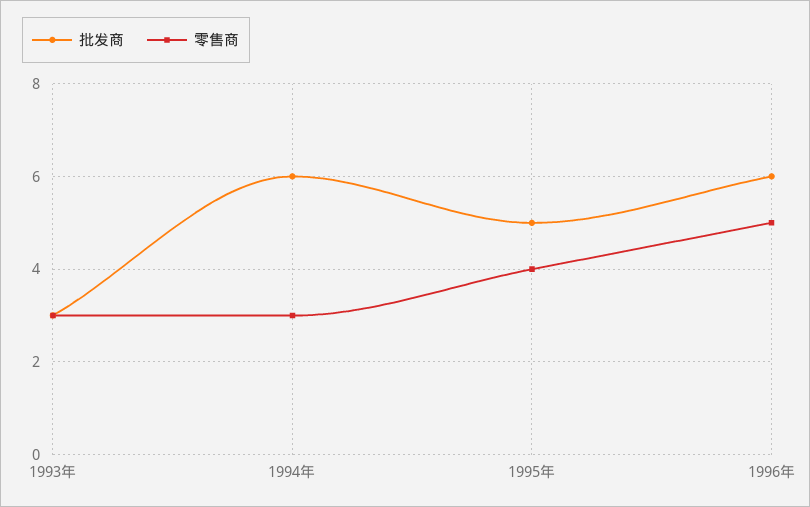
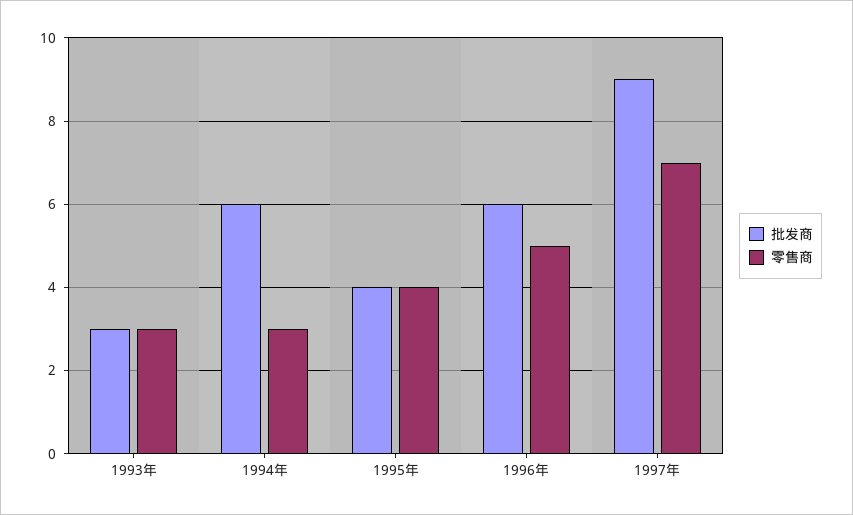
批发商, 1995年: 5 -> 4
批发商, 1997年: none -> 9
零售商, 1997年: none -> 7

